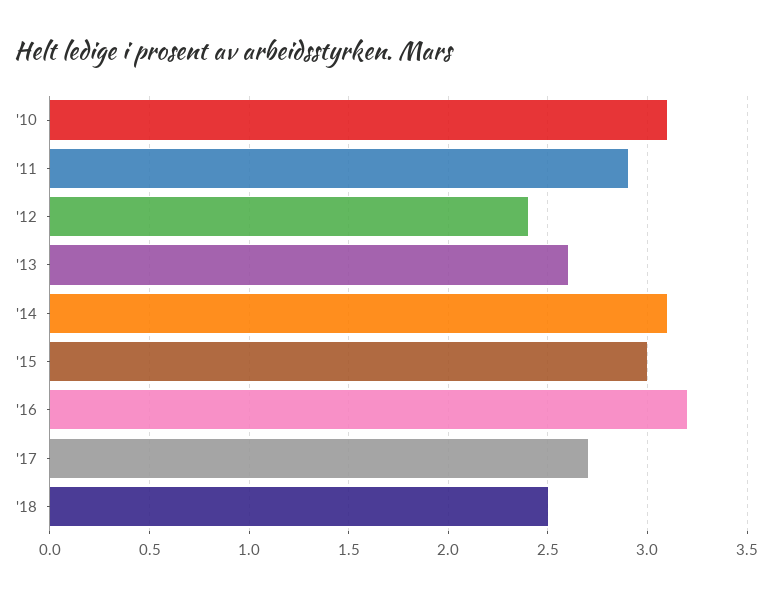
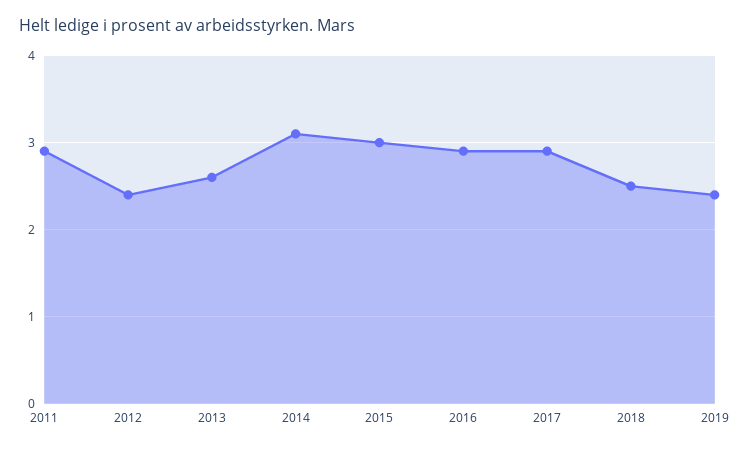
'10: 3.1 -> none
'16: 3.2 -> 2.9
'17: 2.7 -> 2.9
2019: none -> 2.4

